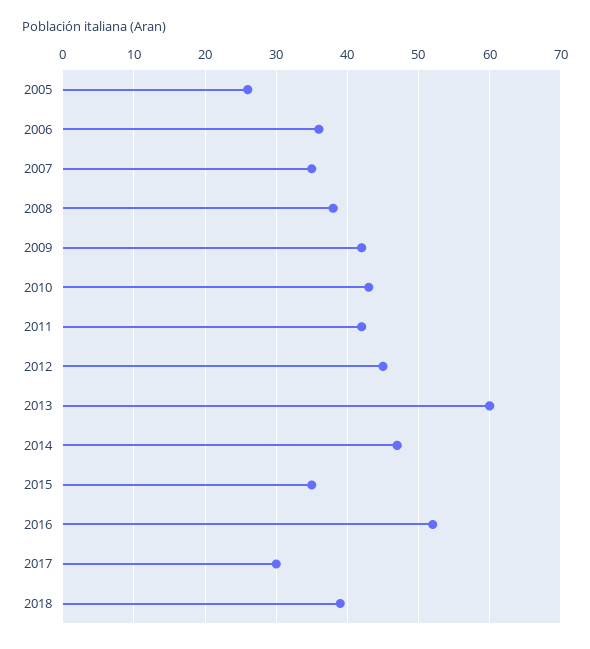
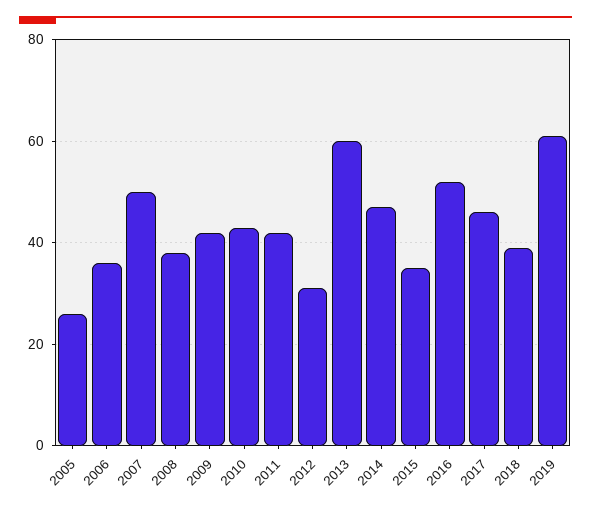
2007: 35 -> 50
2012: 45 -> 30
2017: 30 -> 45
2019: none -> 60

